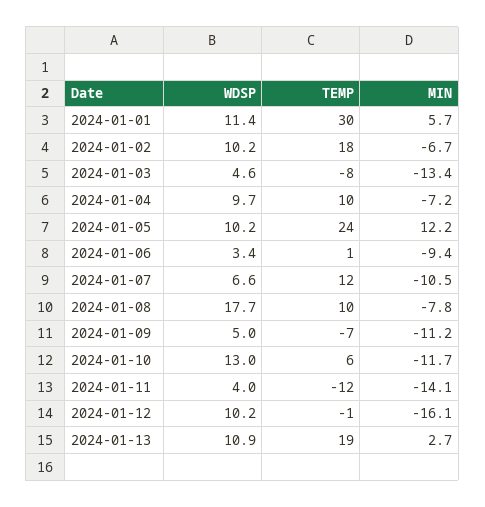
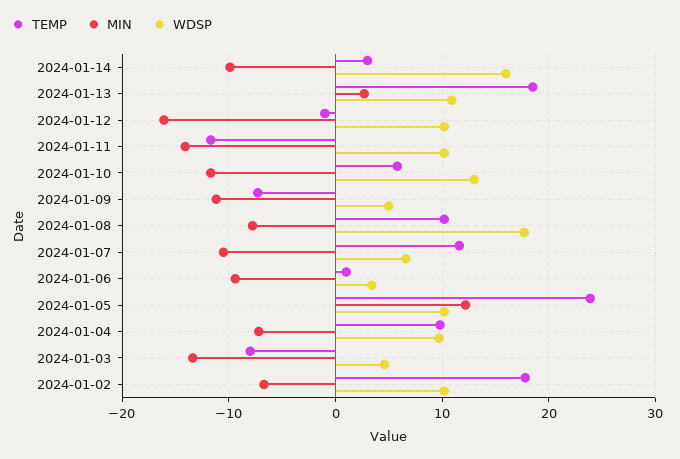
WDSP, 2024-01-01: 11.4 -> none
TEMP, 2024-01-01: 30 -> none
MIN, 2024-01-01: 5.7 -> none
WDSP, 2024-01-11: 4 -> 10
TEMP, 2024-01-14: none -> 3
MIN, 2024-01-14: none -> -10
WDSP, 2024-01-14: none -> 16

